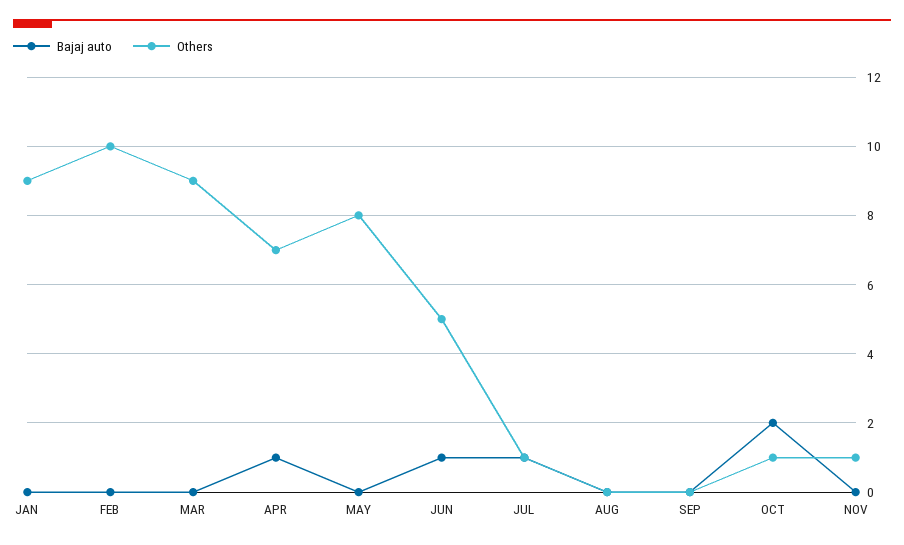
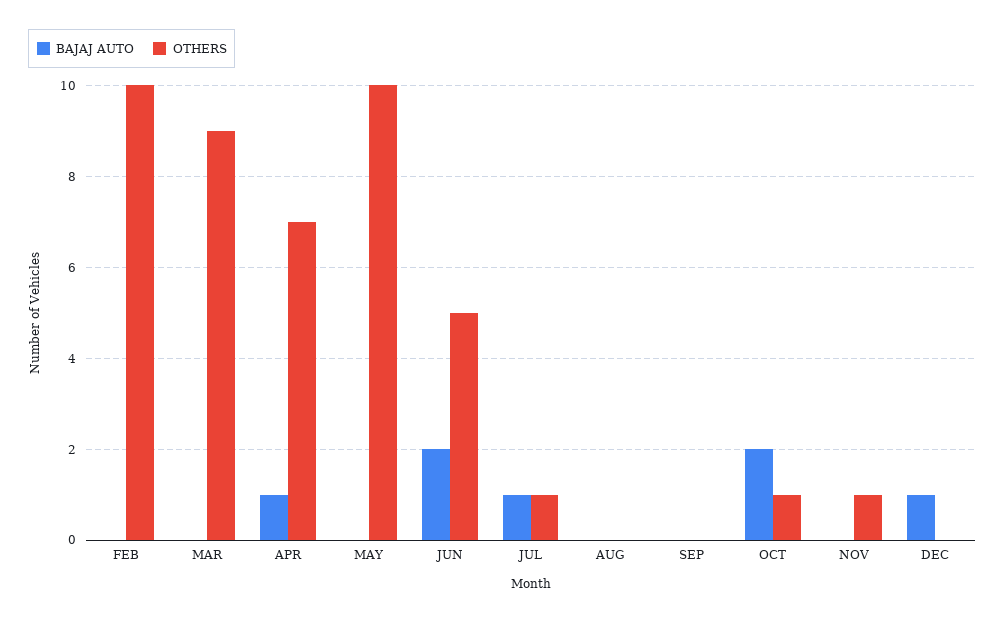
Bajaj auto, JAN: 0 -> none
Others, JAN: 9 -> none
Others, MAY: 8 -> 10
Bajaj auto, JUN: 1 -> 2
Bajaj auto, DEC: none -> 1
Others, DEC: none -> 0

